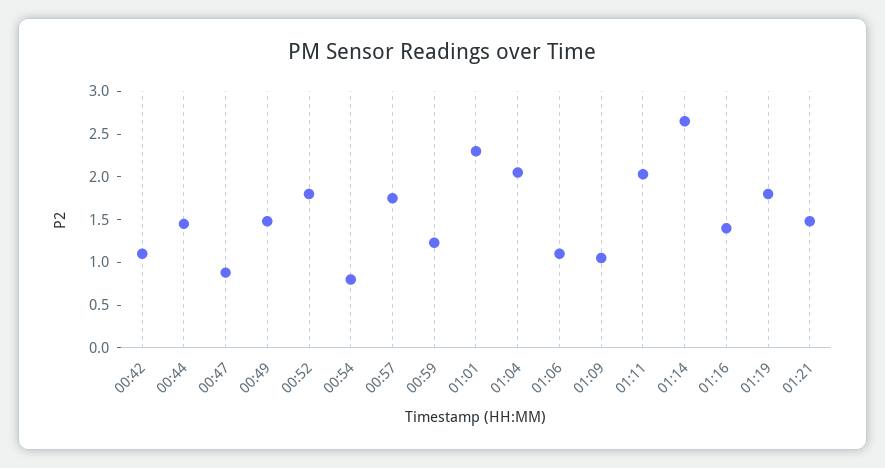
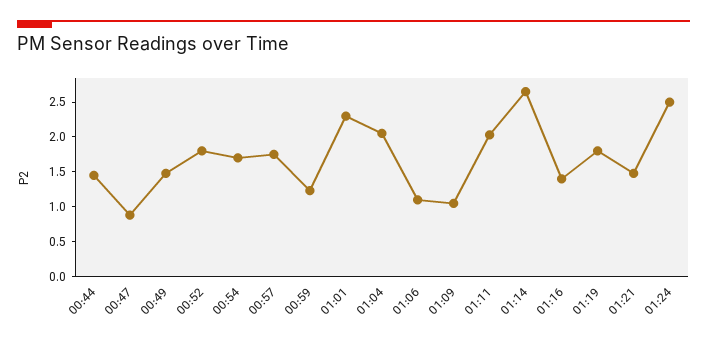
00:42: 1.1 -> none
00:54: 0.8 -> 1.75
01:24: none -> 2.5

